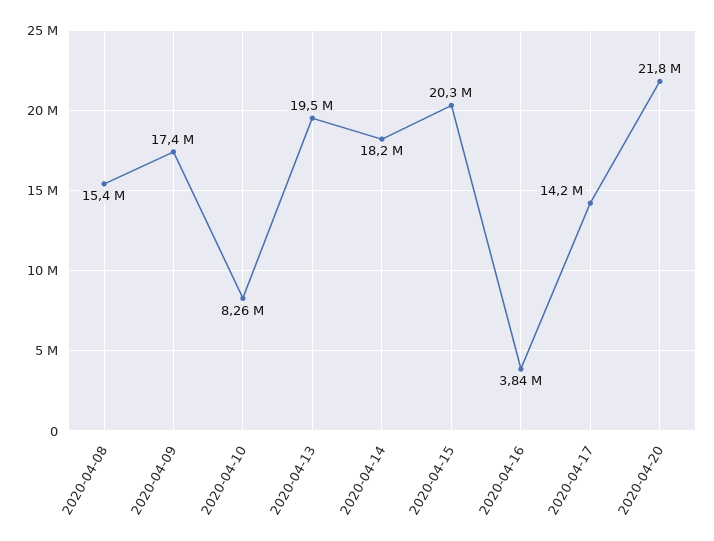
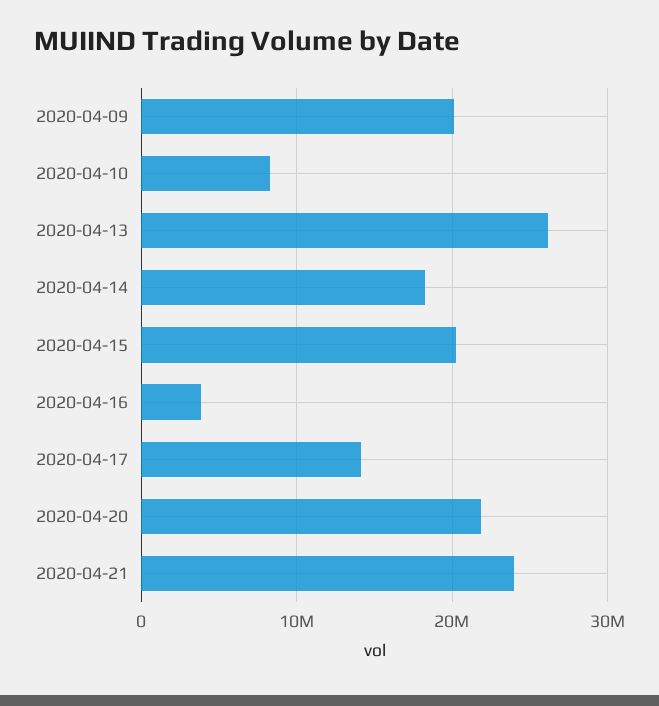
2020-04-08: 15400000 -> none
2020-04-09: 17400000 -> 20000000
2020-04-13: 19500000 -> 26000000
2020-04-21: none -> 24000000

